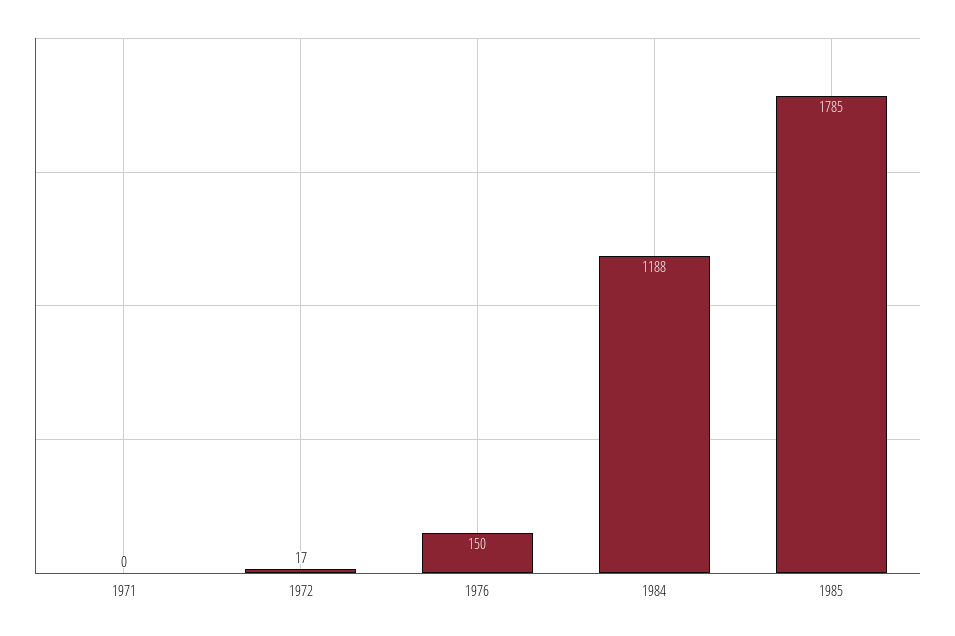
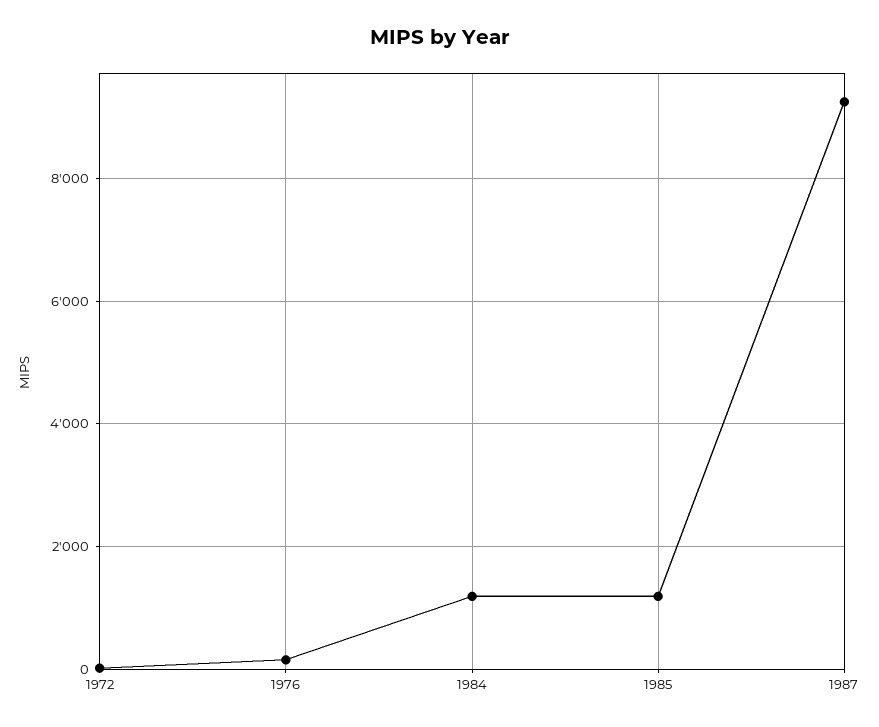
1971: 0 -> none
1985: 1785 -> 1200
1987: none -> 9200

